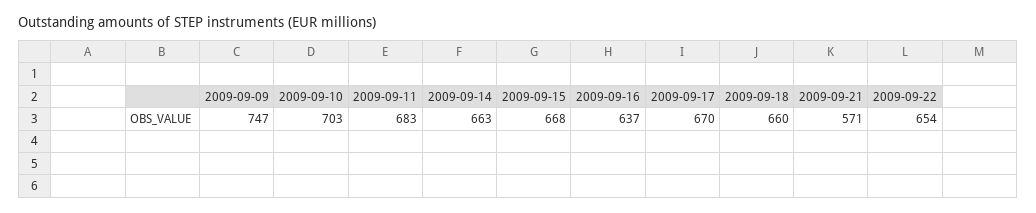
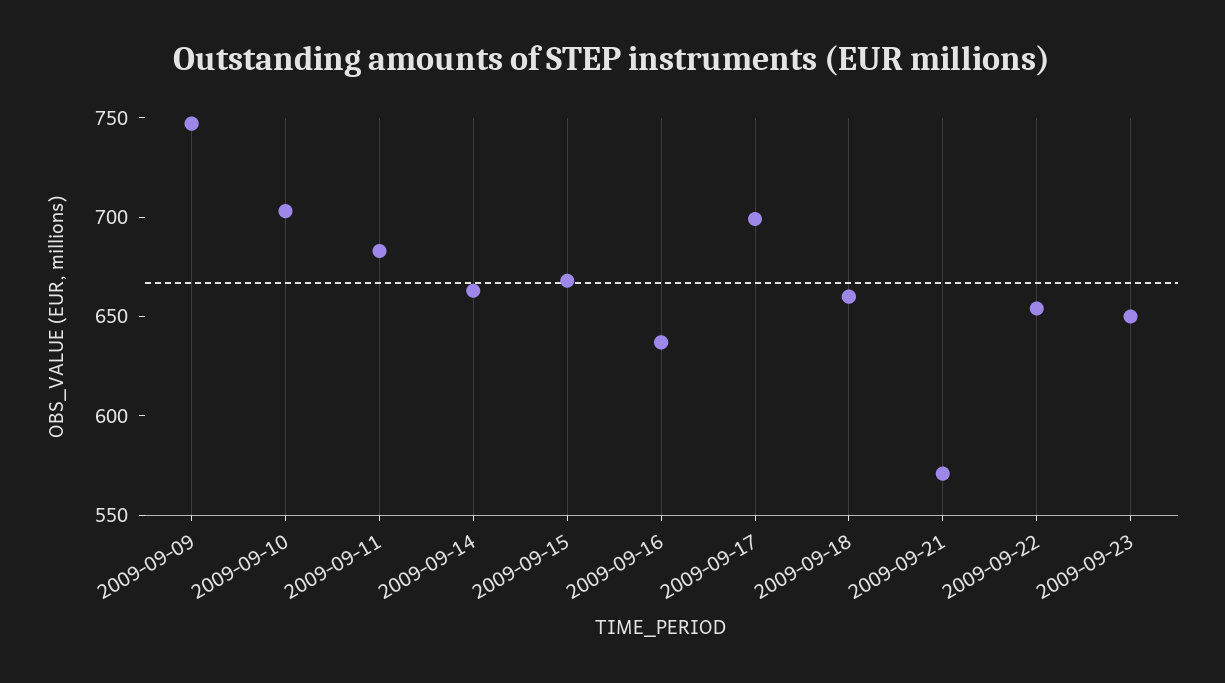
2009-09-17: 670 -> 700
2009-09-23: none -> 650

